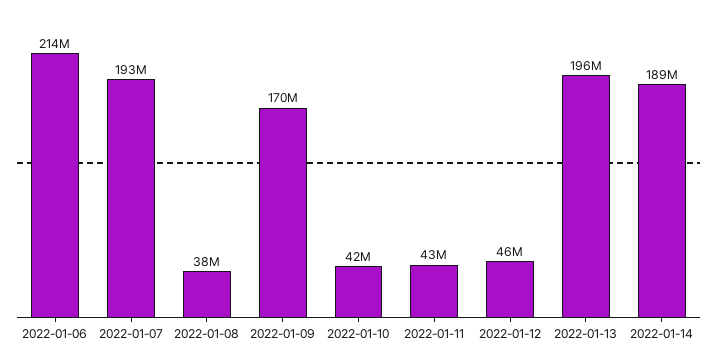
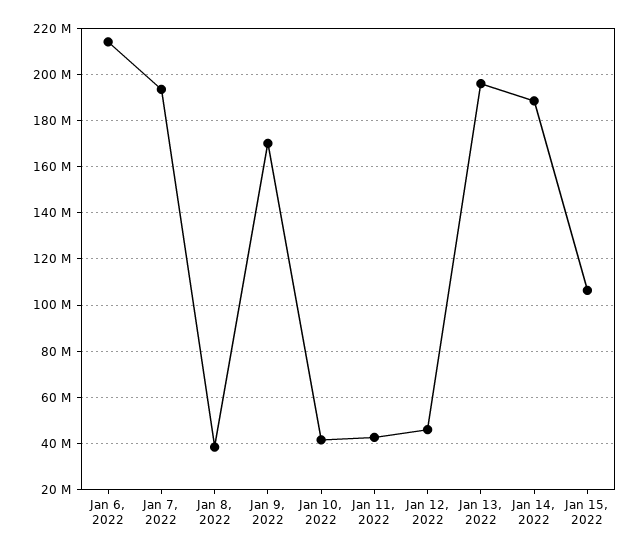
Jan 15, 2022: none -> 105000000

